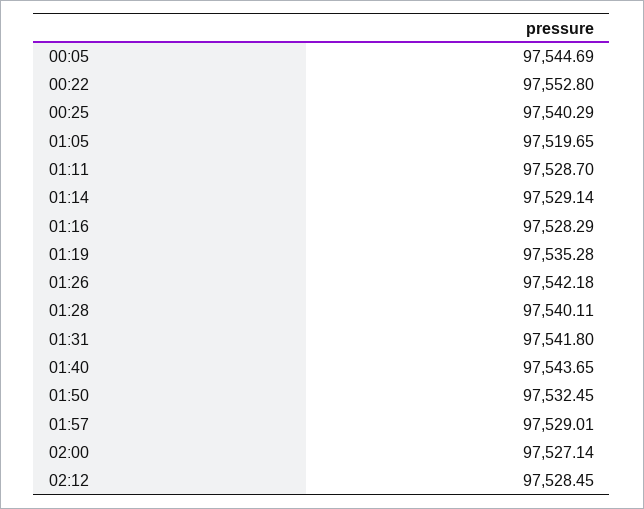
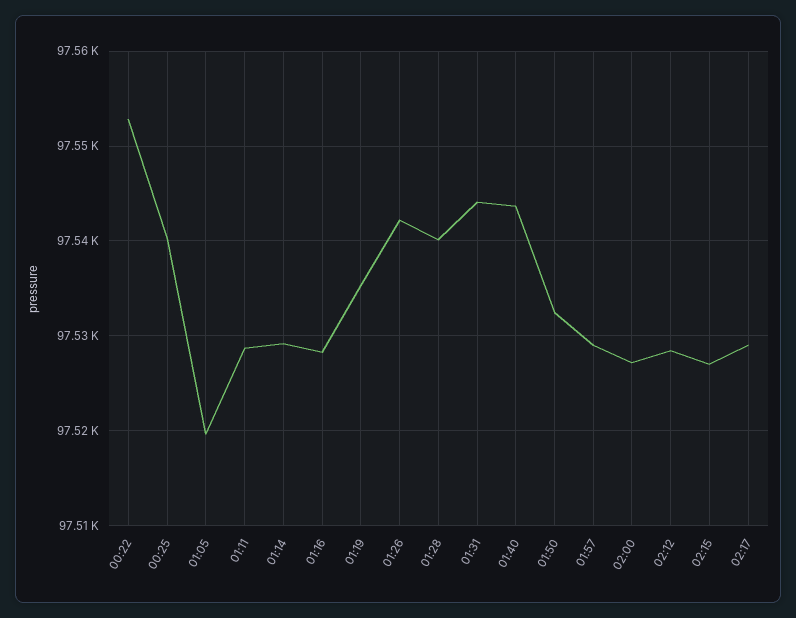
00:05: 97544.69 -> none
01:31: 97541.8 -> 97544
02:15: none -> 97527
02:17: none -> 97529

